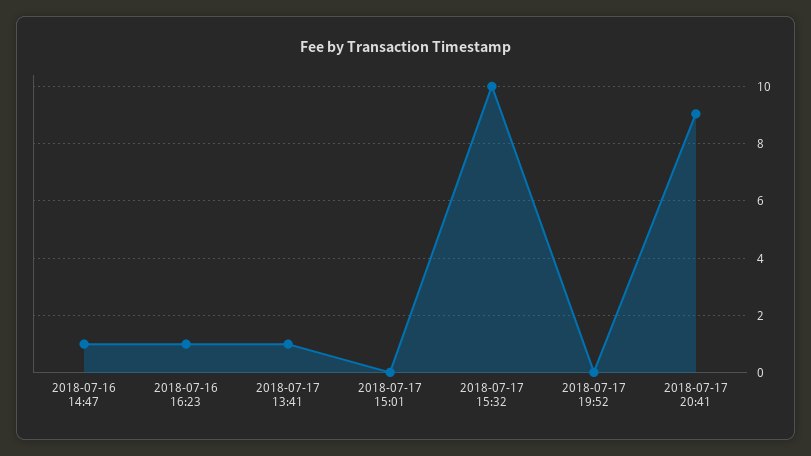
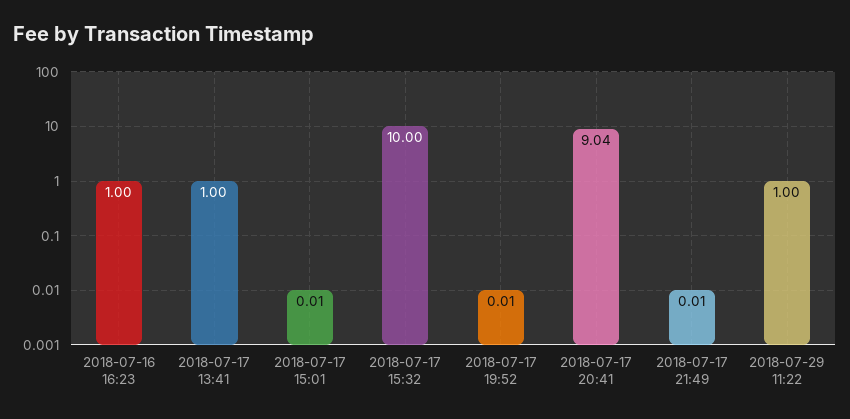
2018-07-16 14:47: 1 -> none
2018-07-17 21:49: none -> 0.01
2018-07-29 11:22: none -> 1

